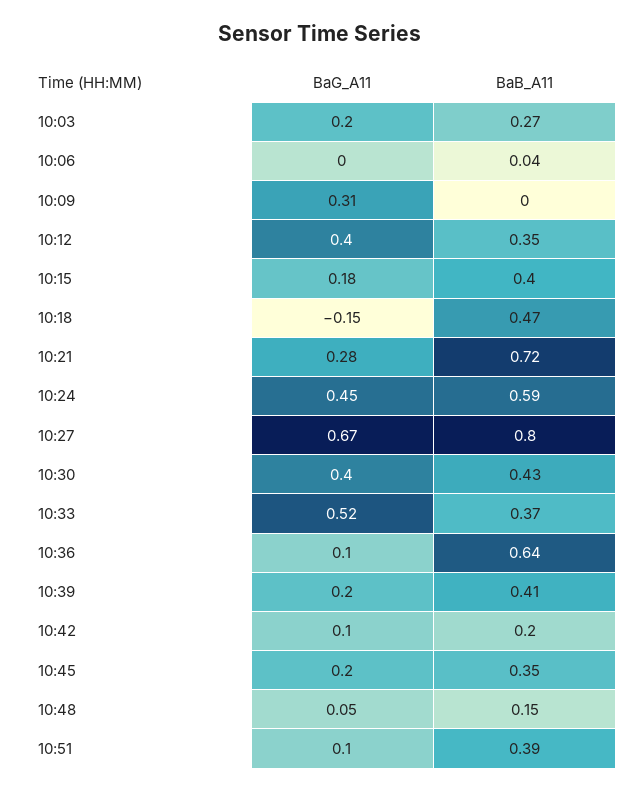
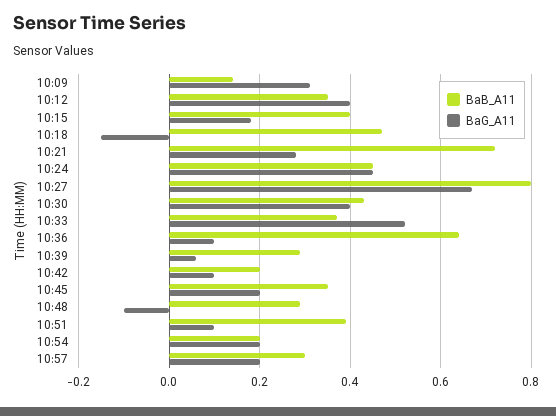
BaG_A11, 10:03: 0.2 -> none
BaB_A11, 10:03: 0.27 -> none
BaG_A11, 10:06: 0 -> none
BaB_A11, 10:06: 0.04 -> none
BaB_A11, 10:09: 0 -> 0.15
BaB_A11, 10:24: 0.59 -> 0.45
BaG_A11, 10:39: 0.2 -> 0.05
BaB_A11, 10:39: 0.41 -> 0.3
BaG_A11, 10:48: 0.05 -> -0.1
BaB_A11, 10:48: 0.15 -> 0.3
BaB_A11, 10:54: none -> 0.2
BaG_A11, 10:54: none -> 0.2
BaB_A11, 10:57: none -> 0.3
BaG_A11, 10:57: none -> 0.2

